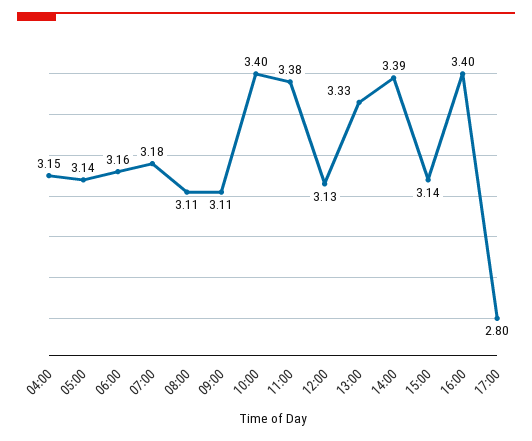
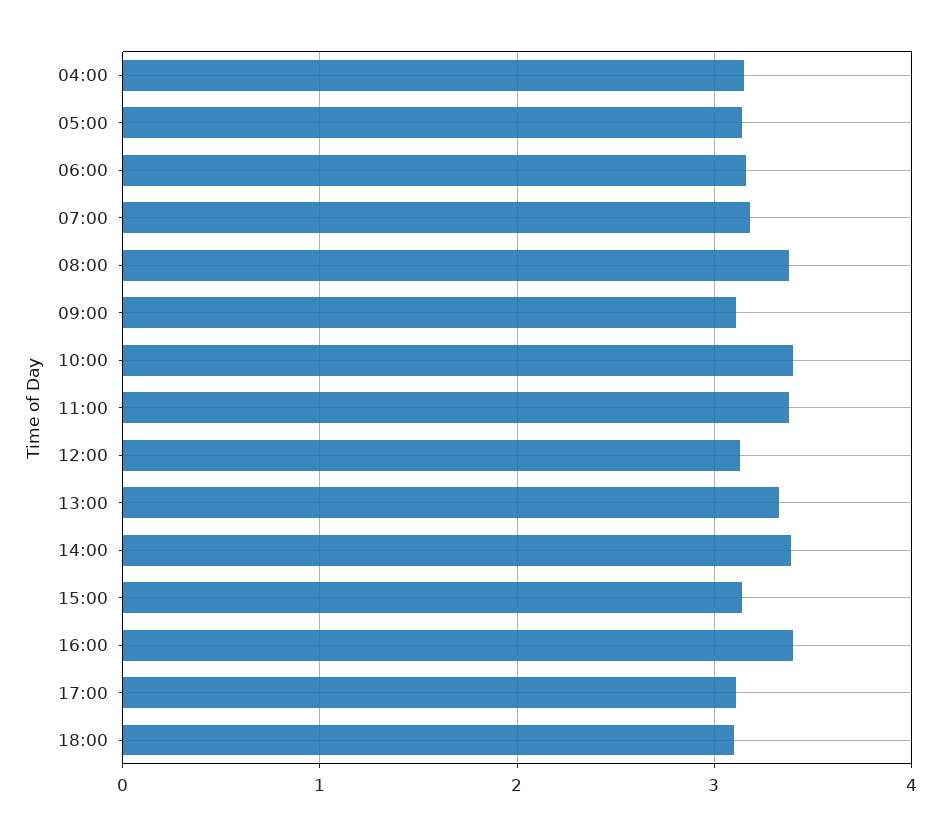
08:00: 3.11 -> 3.4
17:00: 2.8 -> 3.1
18:00: none -> 3.1

